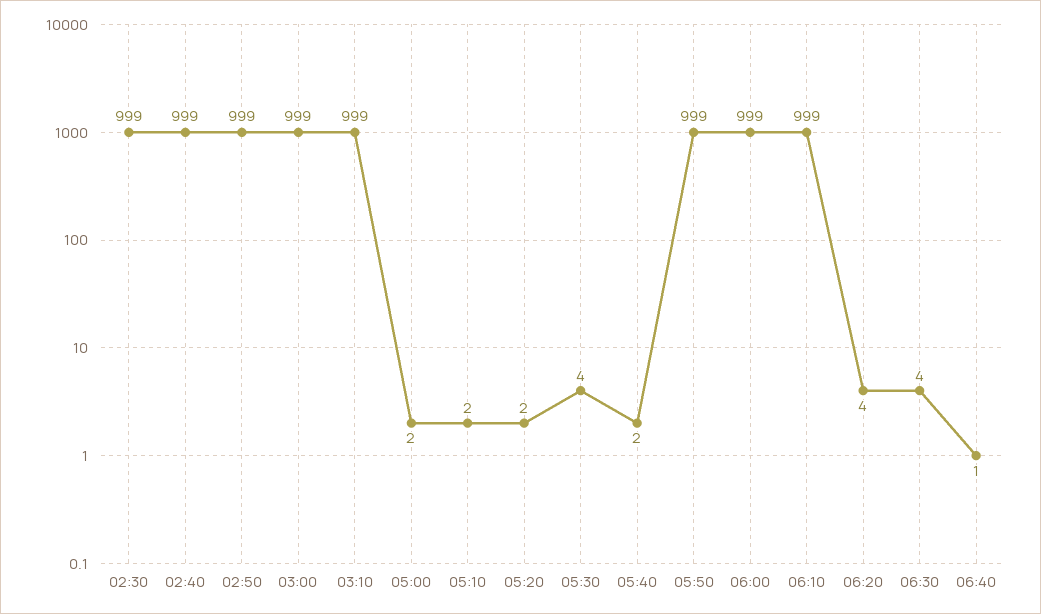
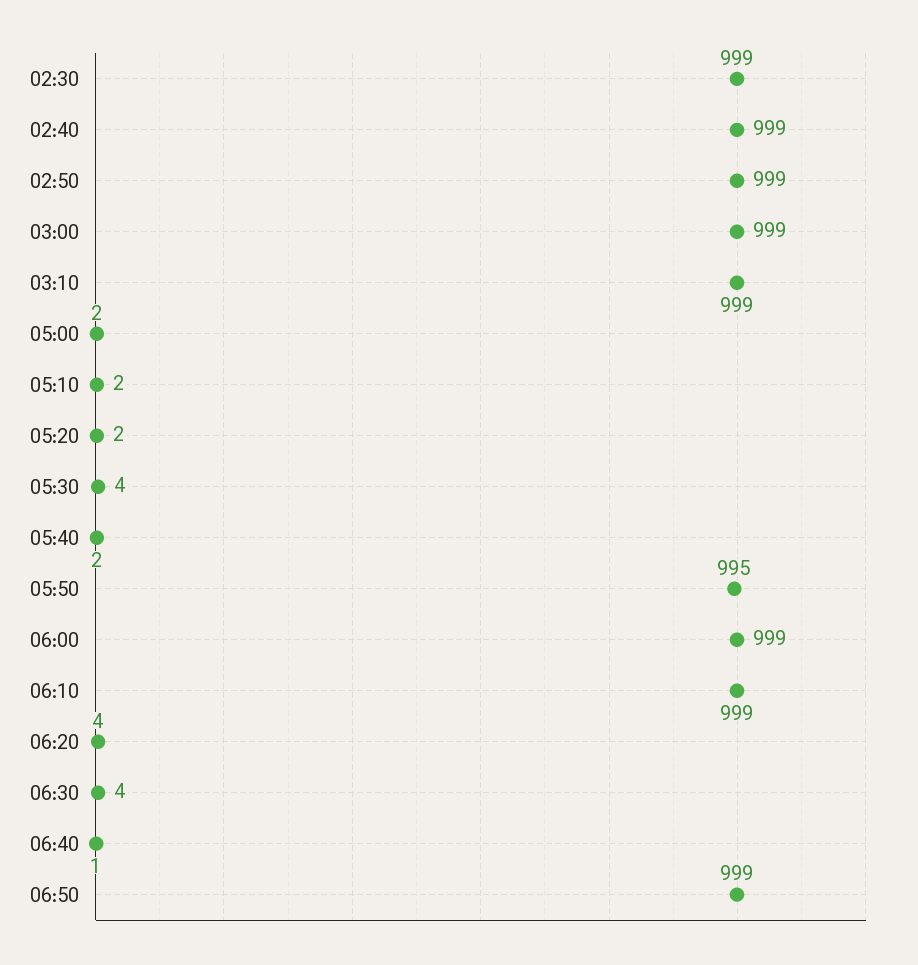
05:50: 999 -> 995
06:50: none -> 999

